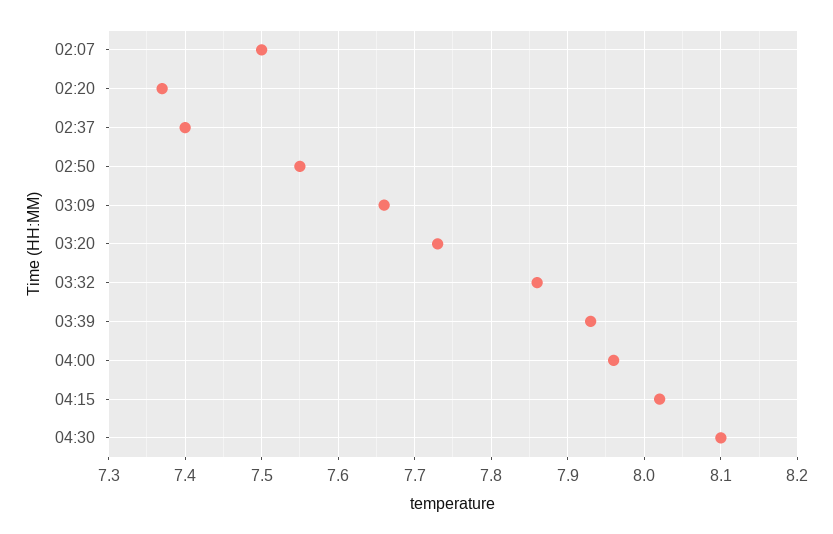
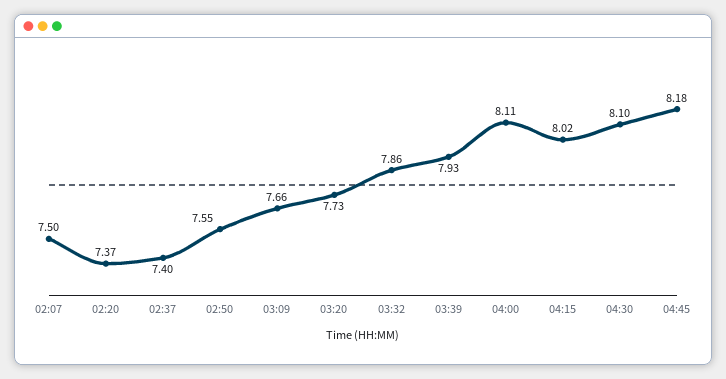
04:00: 7.96 -> 8.11
04:45: none -> 8.18

